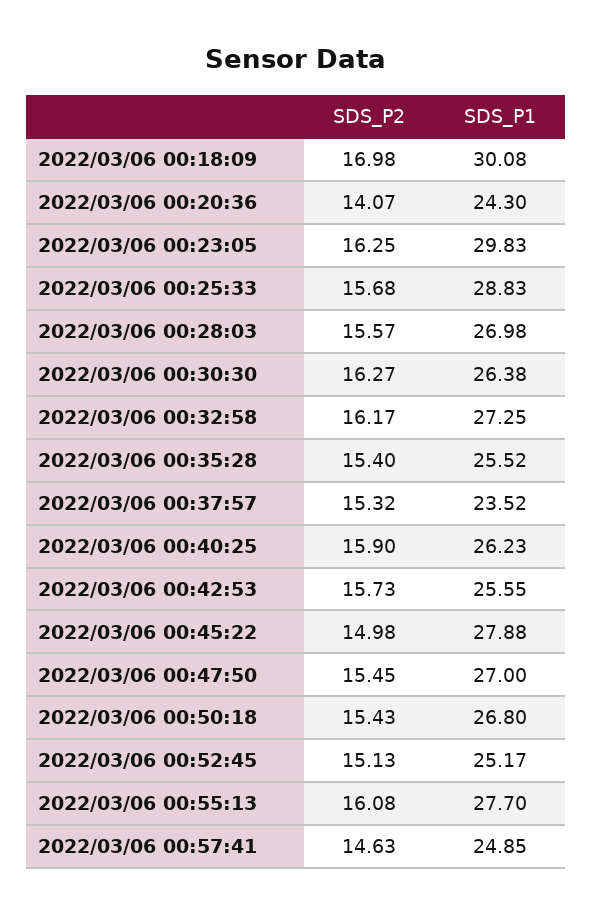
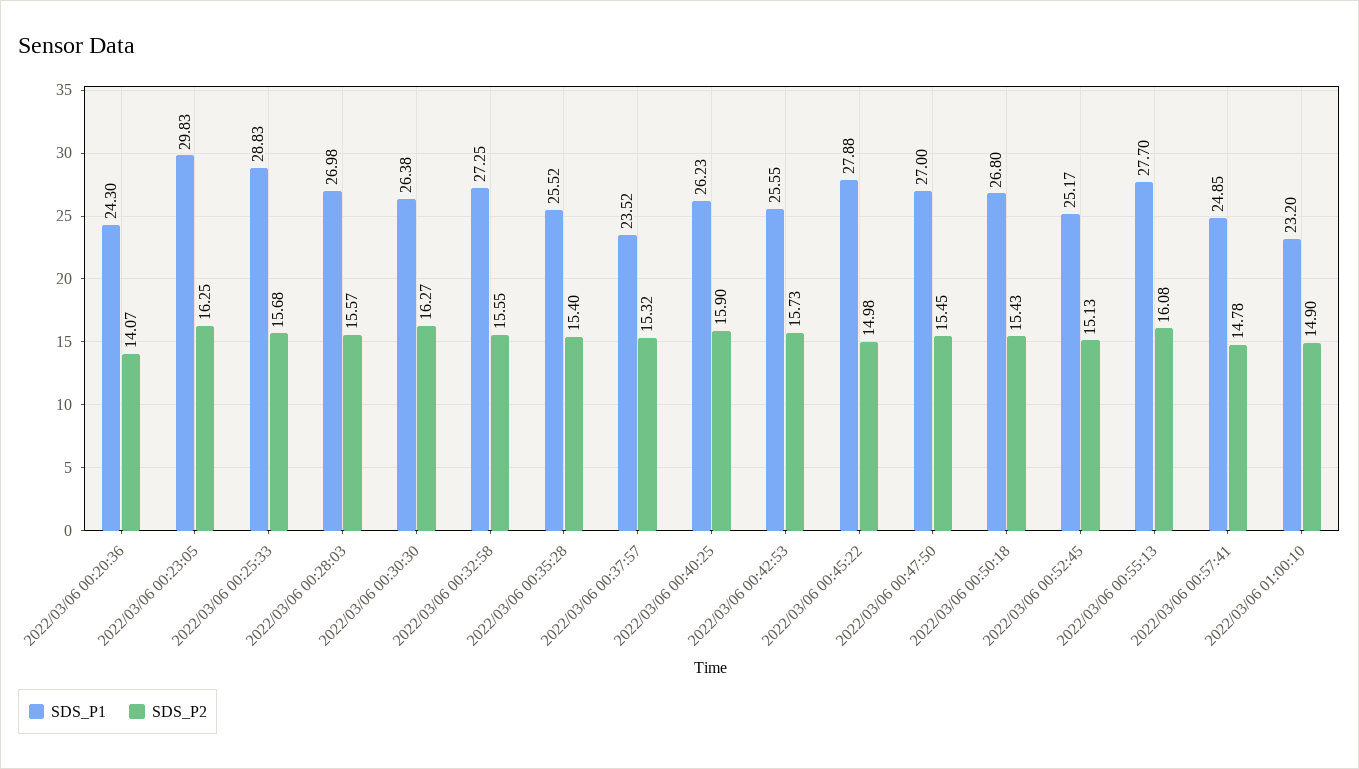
SDS_P2, 2022/03/06 00:18:09: 16.98 -> none
SDS_P1, 2022/03/06 00:18:09: 30.08 -> none
SDS_P2, 2022/03/06 00:32:58: 16.17 -> 15.55
SDS_P2, 2022/03/06 00:57:41: 14.63 -> 14.78
SDS_P1, 2022/03/06 01:00:10: none -> 23.2
SDS_P2, 2022/03/06 01:00:10: none -> 14.9

